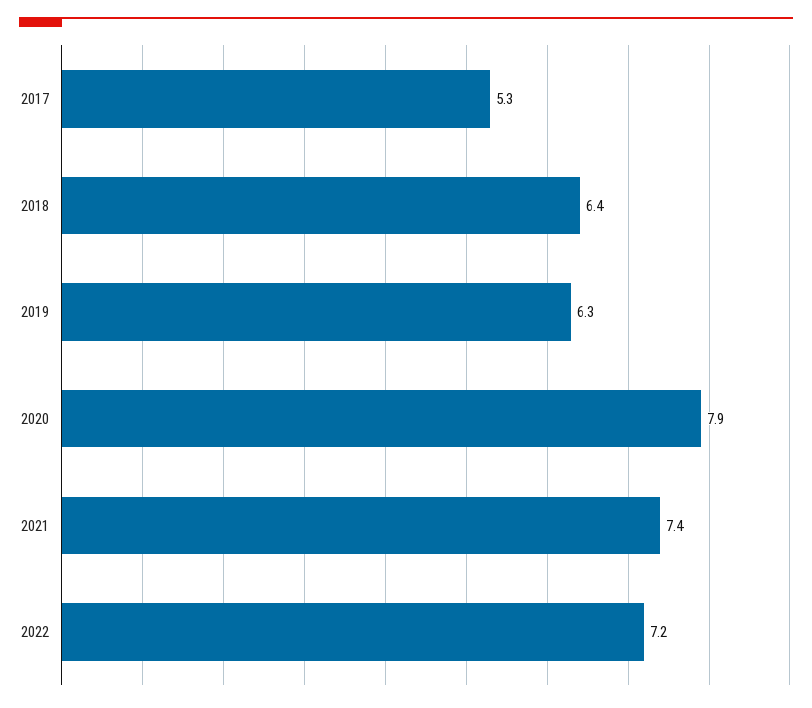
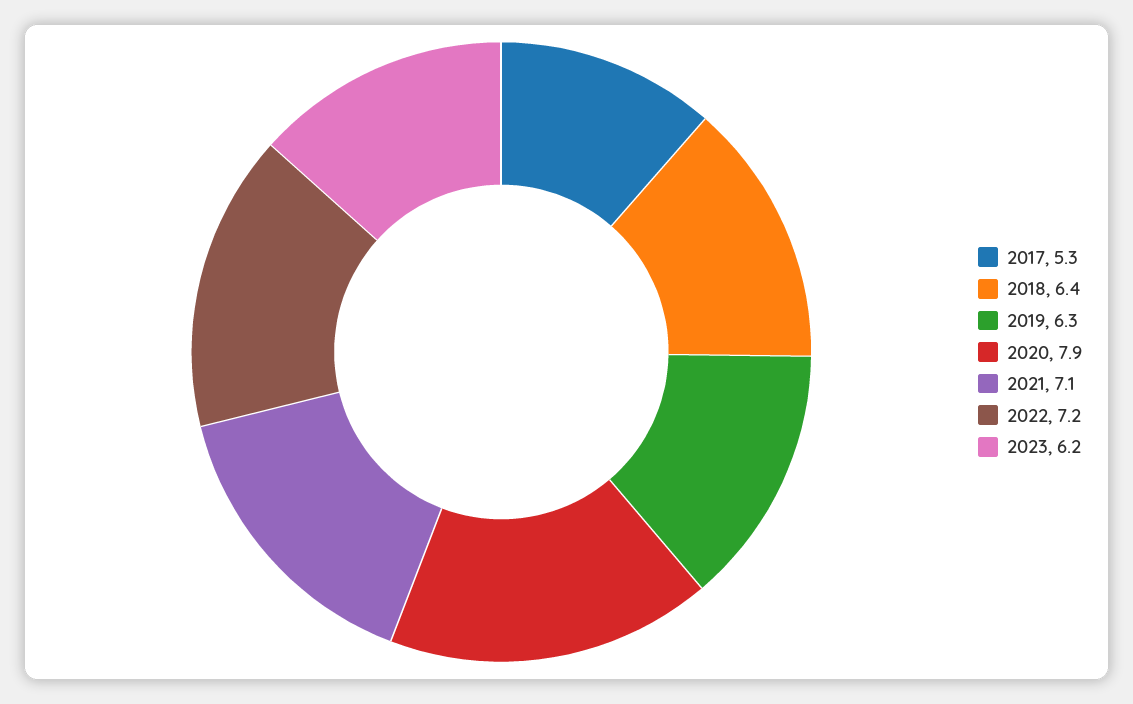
2021: 7.4 -> 7.1
2023: none -> 6.2

